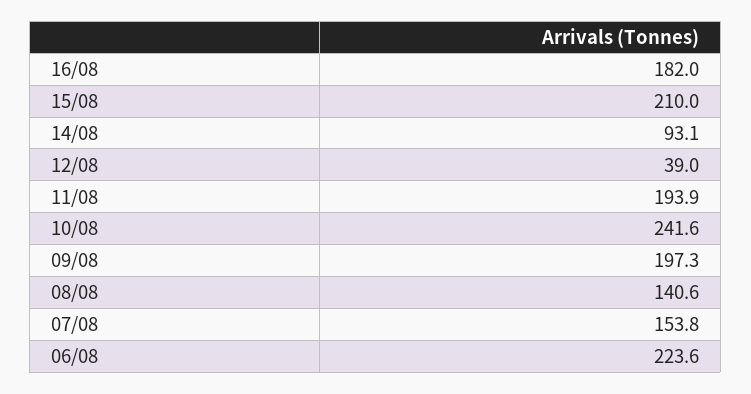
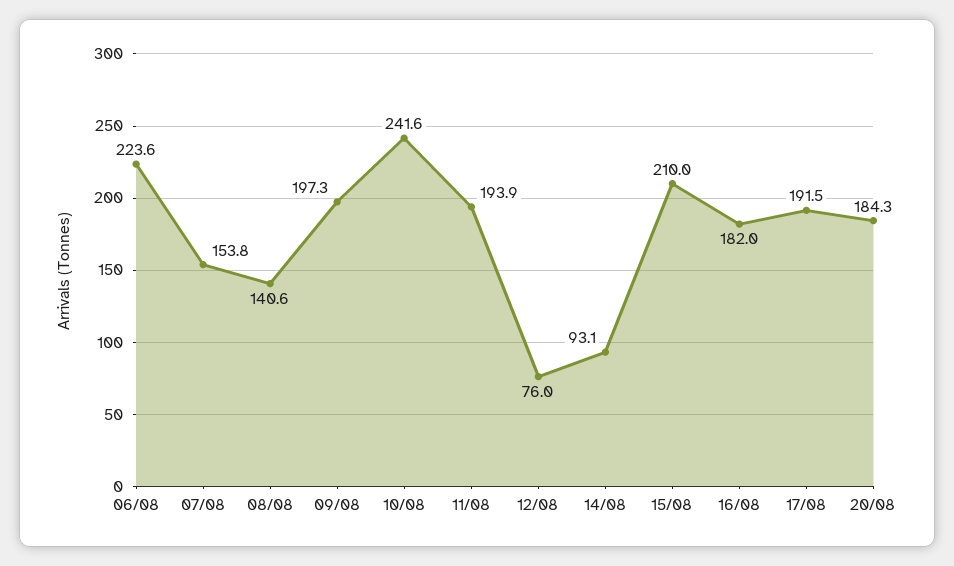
12/08: 39 -> 76
17/08: none -> 191.5
20/08: none -> 184.3

